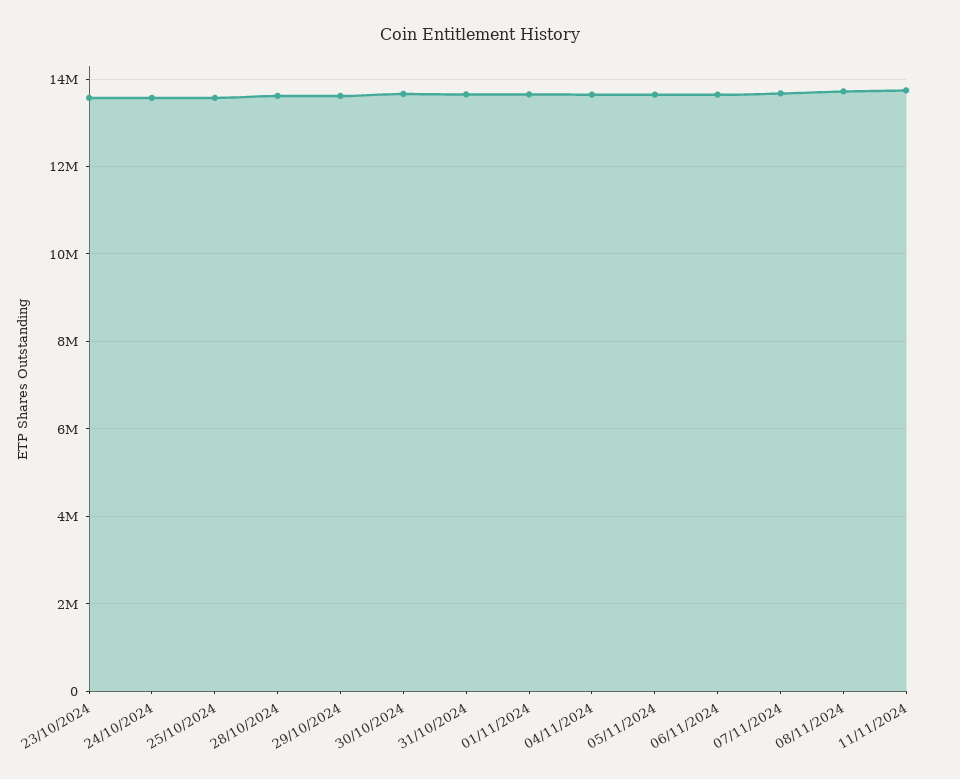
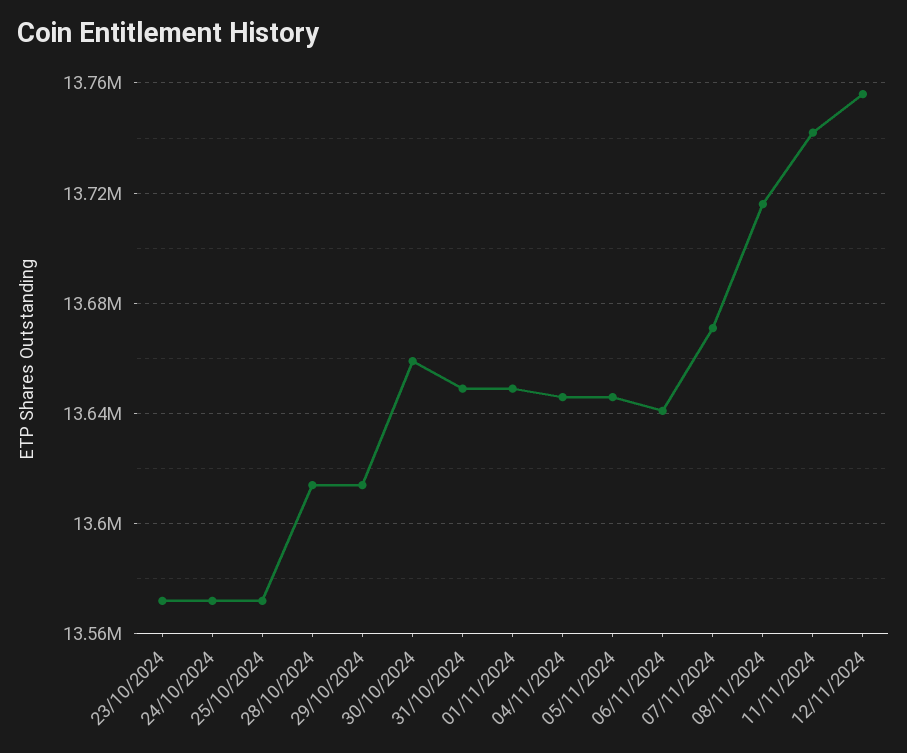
12/11/2024: none -> 13755000

